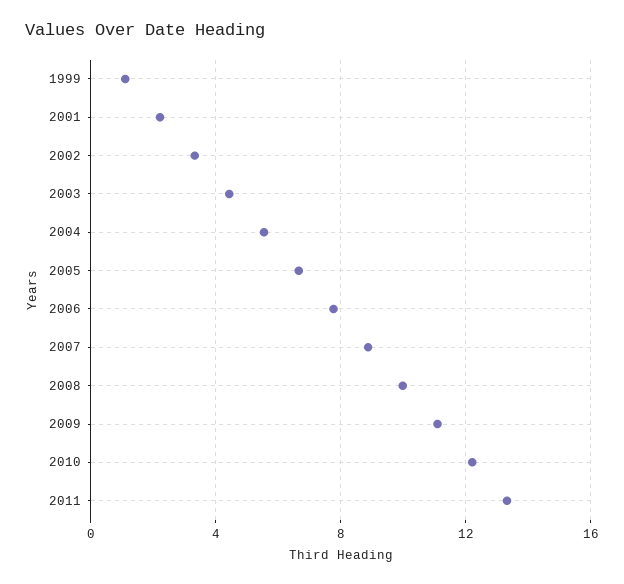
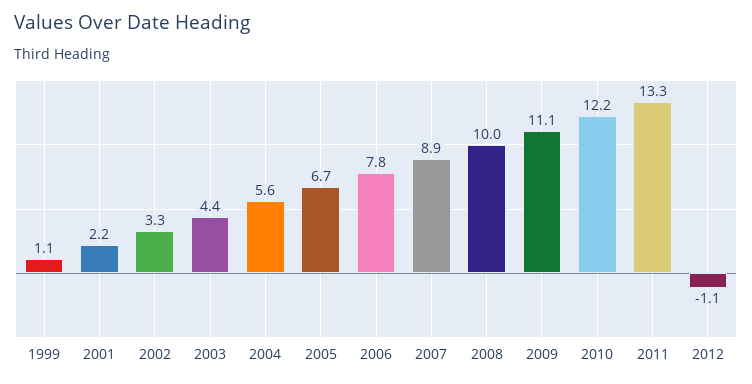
2012: none -> -1.1

